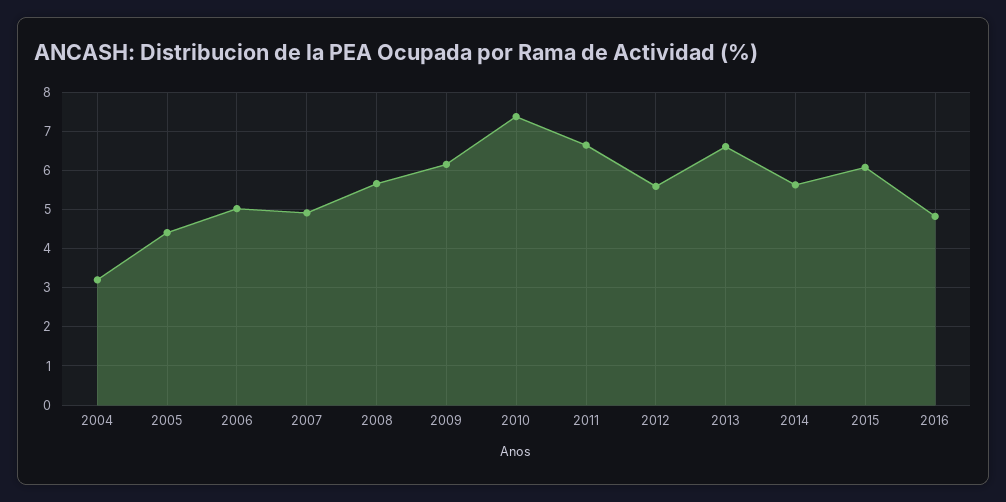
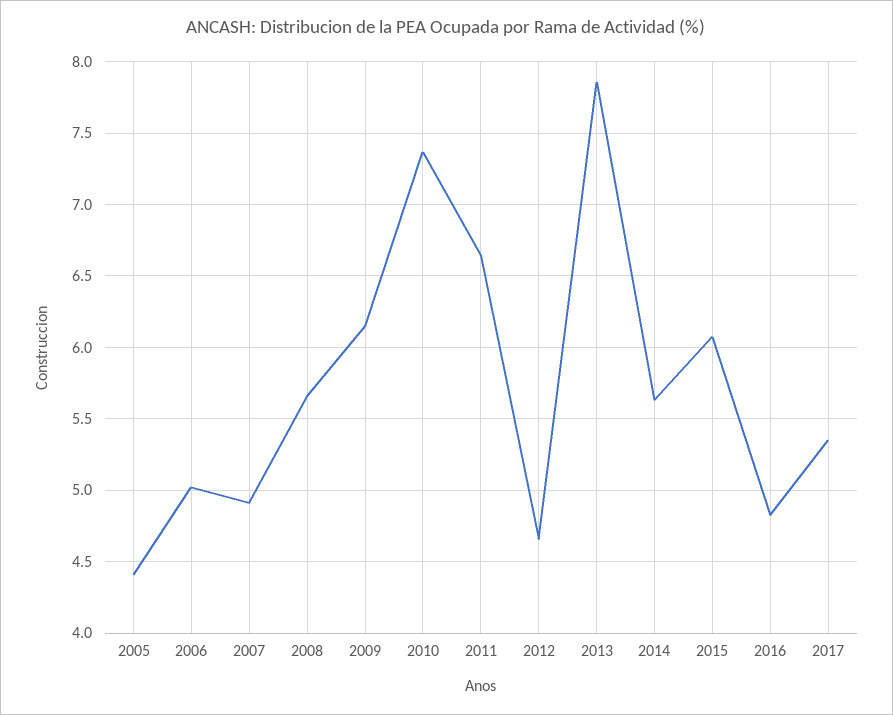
2004: 3.2 -> none
2012: 5.6 -> 4.65
2013: 6.6 -> 7.85
2017: none -> 5.35

